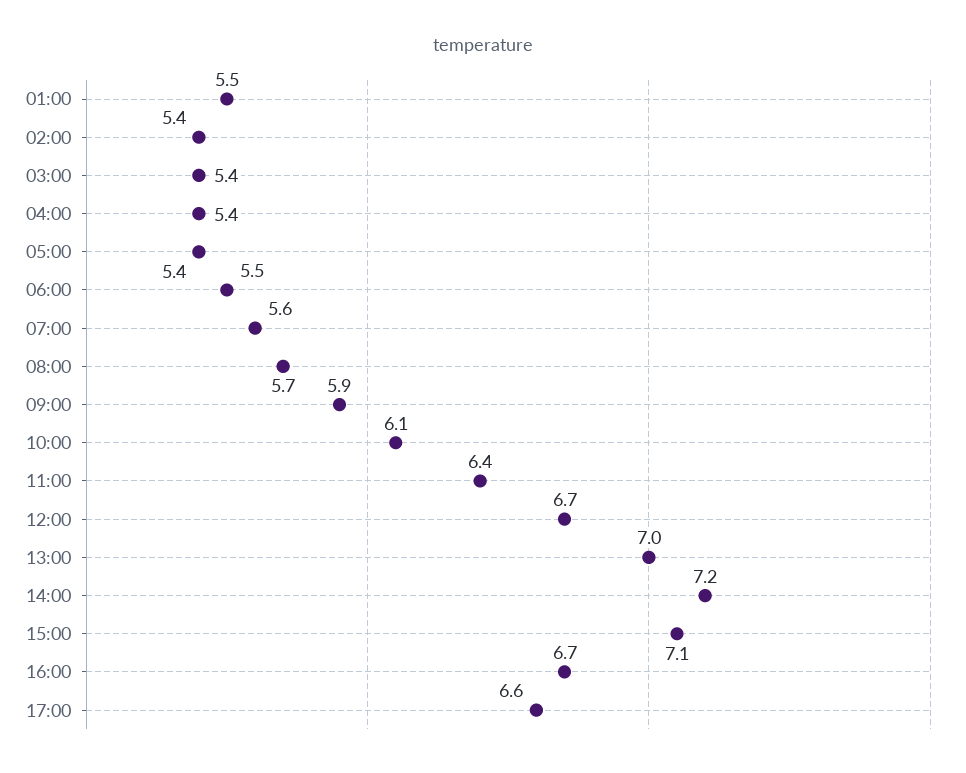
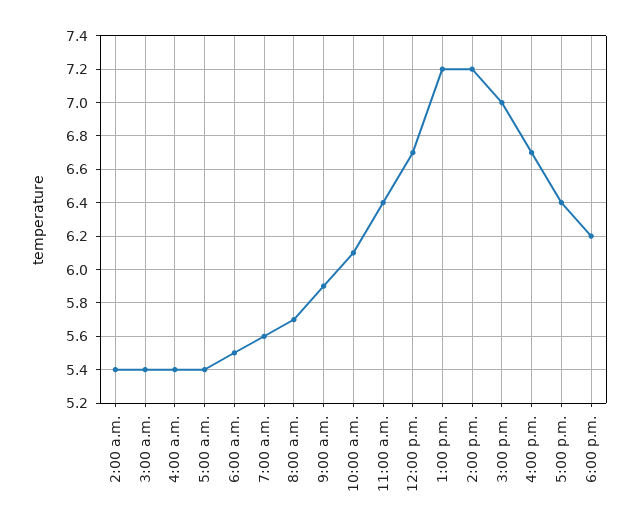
01:00: 5.5 -> none
13:00: 7 -> 7.2
15:00: 7.1 -> 7
17:00: 6.6 -> 6.4
6:00 p.m.: none -> 6.2

